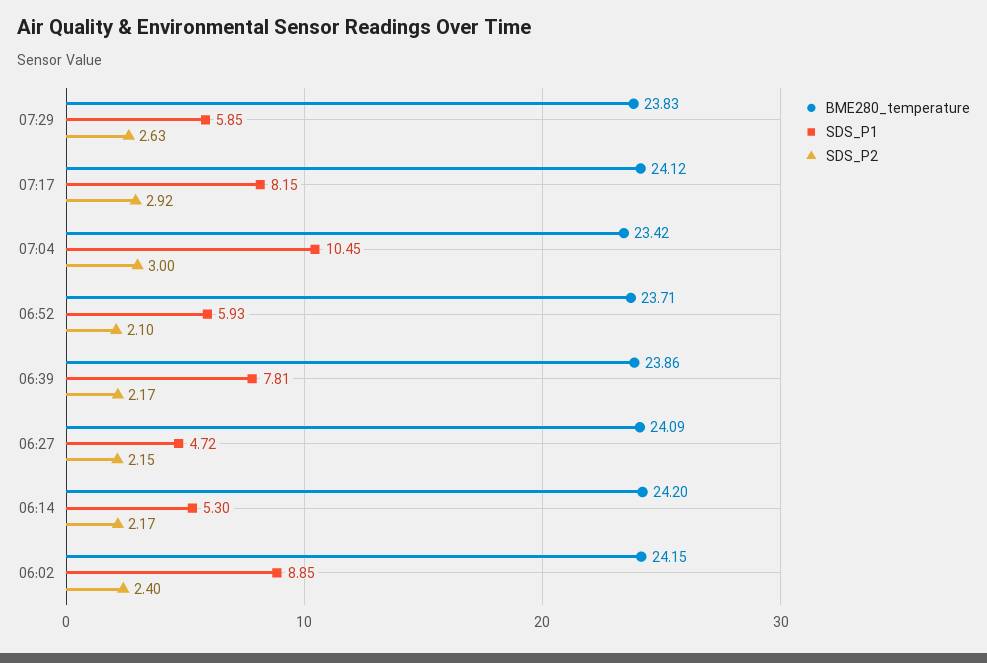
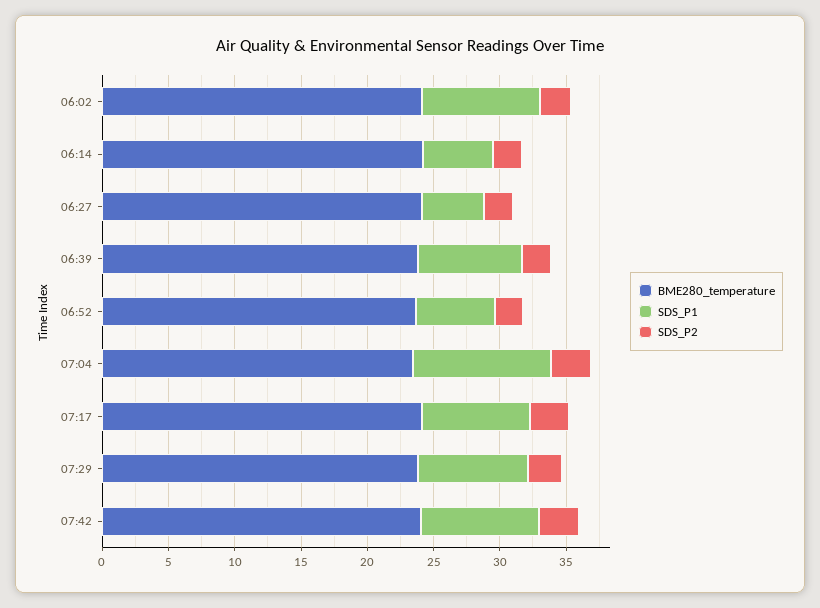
SDS_P1, 07:29: 5.85 -> 8
BME280_temperature, 07:42: none -> 24
SDS_P1, 07:42: none -> 9
SDS_P2, 07:42: none -> 3

